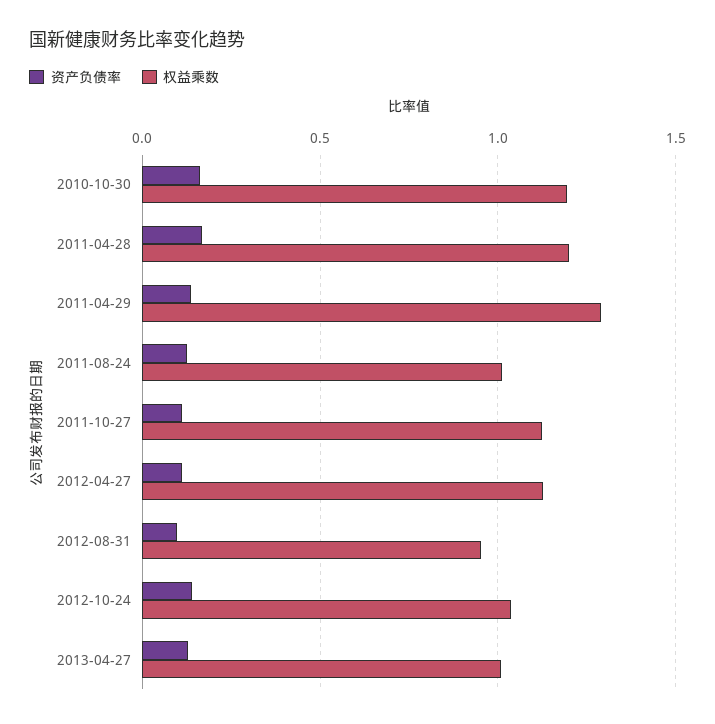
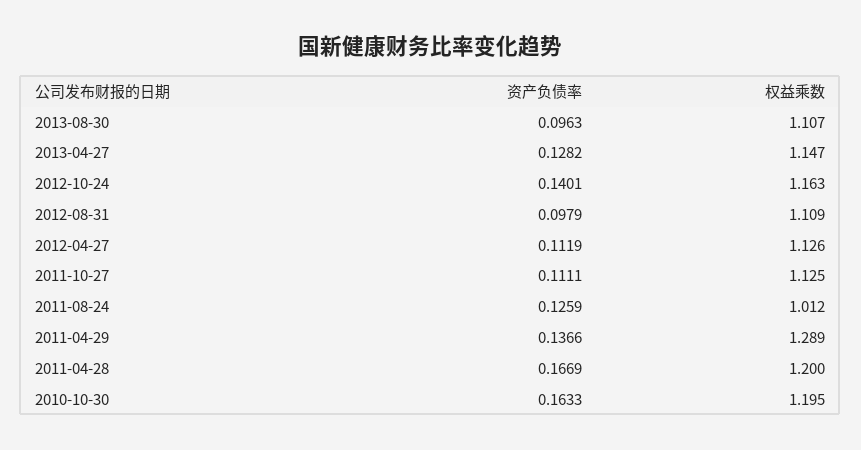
权益乘数, 2012-08-31: 0.95 -> 1.109
权益乘数, 2012-10-24: 1.05 -> 1.163
权益乘数, 2013-04-27: 1 -> 1.147
资产负债率, 2013-08-30: none -> 0.0963
权益乘数, 2013-08-30: none -> 1.107

